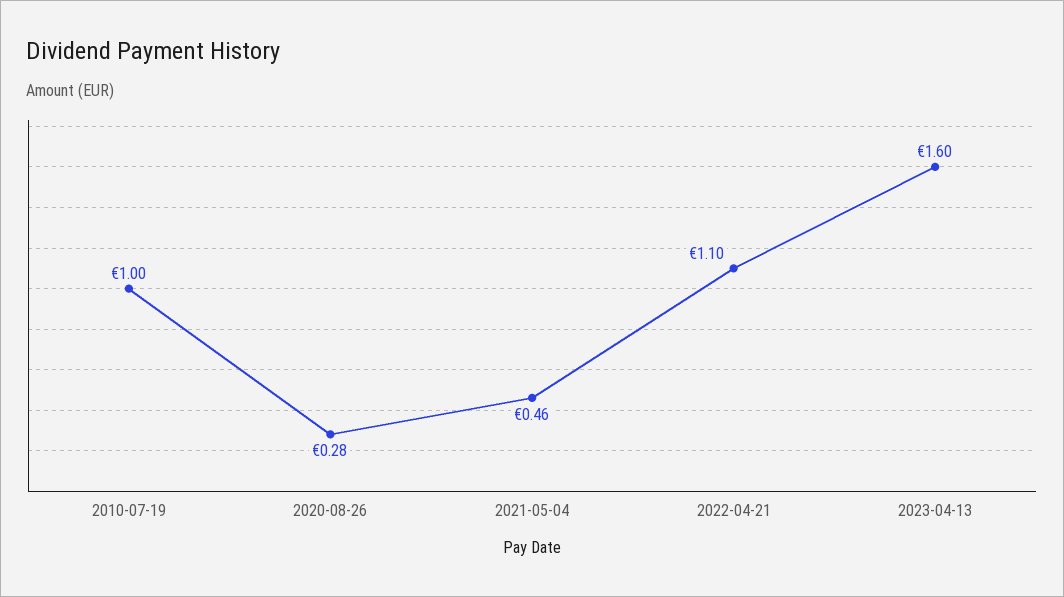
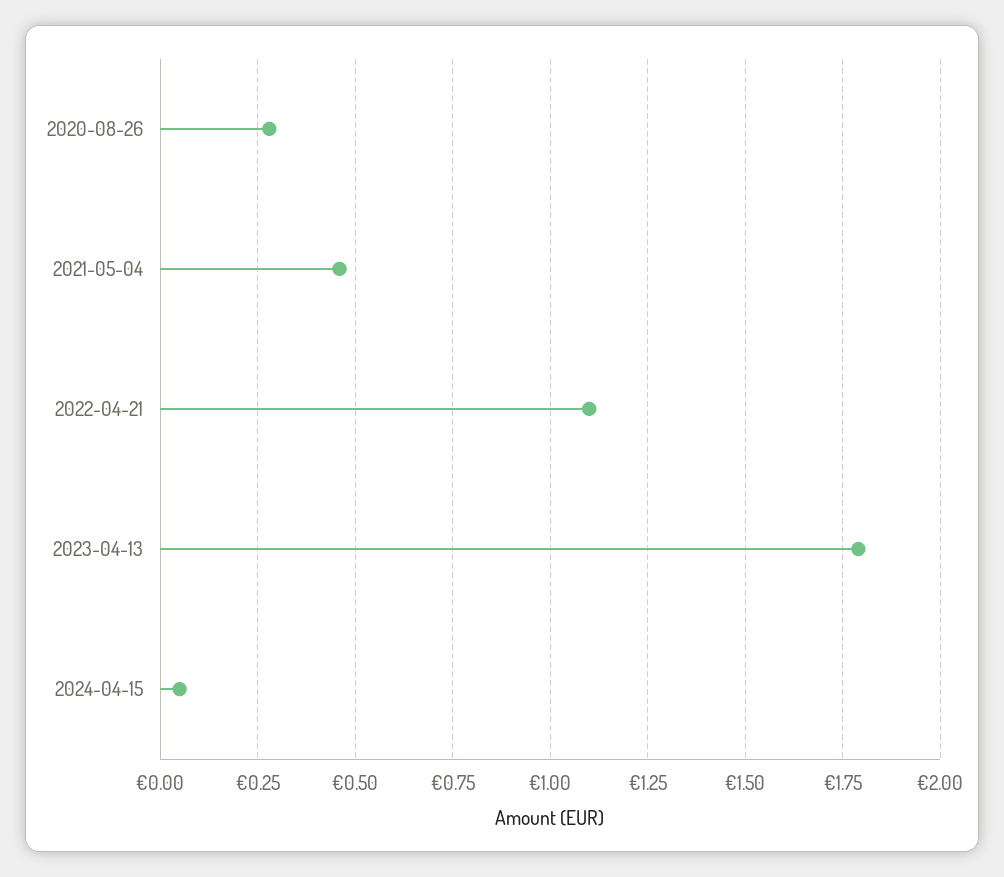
2010-07-19: 1 -> none
2023-04-13: 1.6 -> 1.8
2024-04-15: none -> 0.05

